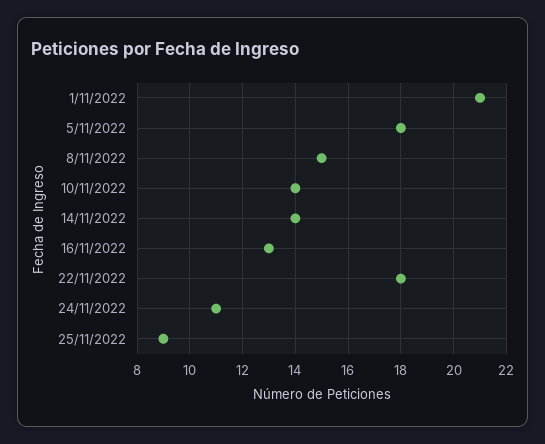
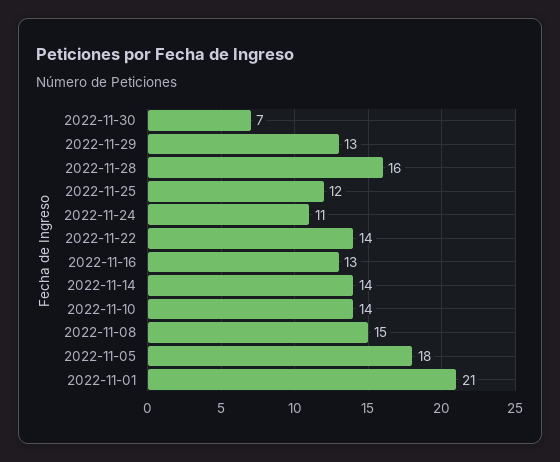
22/11/2022: 18 -> 14
25/11/2022: 9 -> 12
2022-11-30: none -> 7
2022-11-29: none -> 13
2022-11-28: none -> 16

